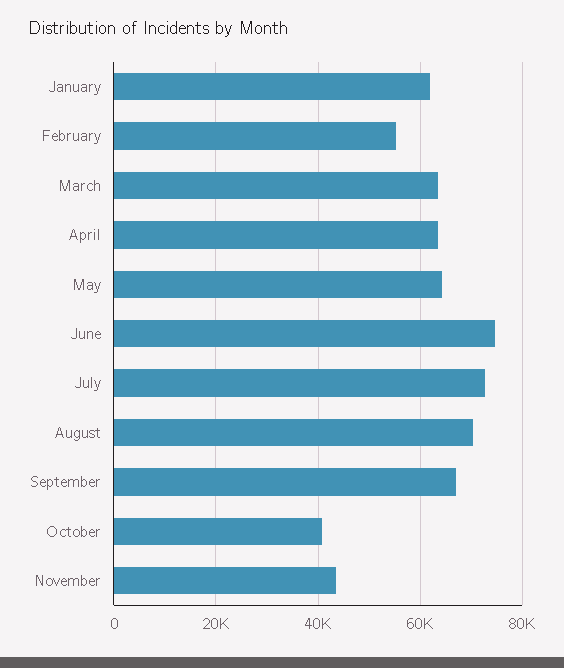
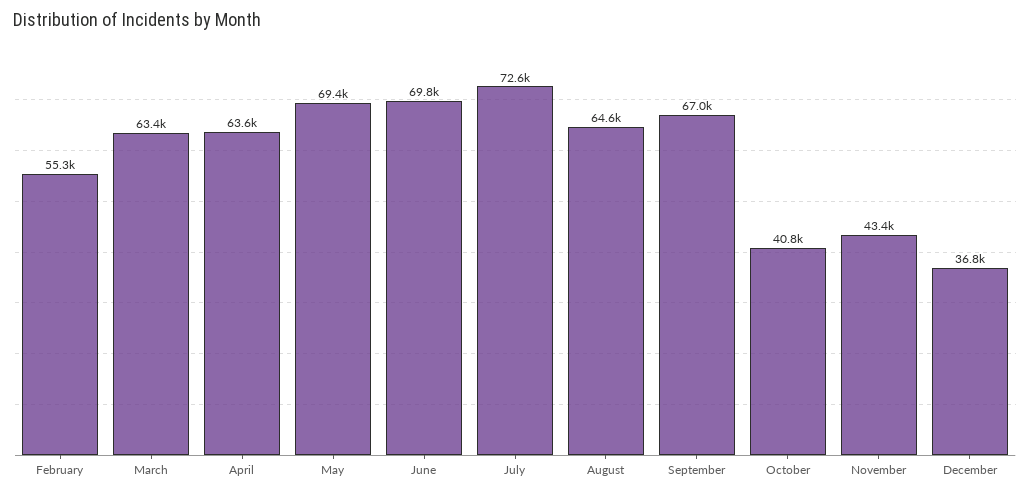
January: 62000 -> none
May: 64000 -> 69400
June: 74000 -> 69800
August: 70000 -> 64600
December: none -> 36800

